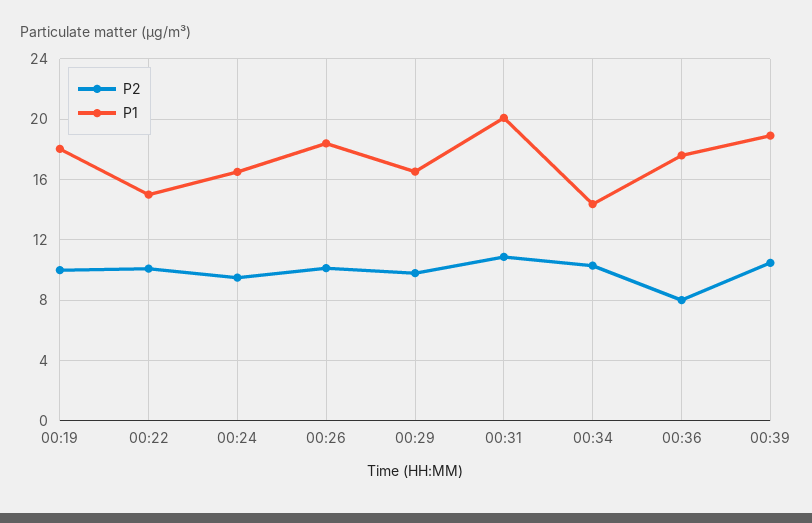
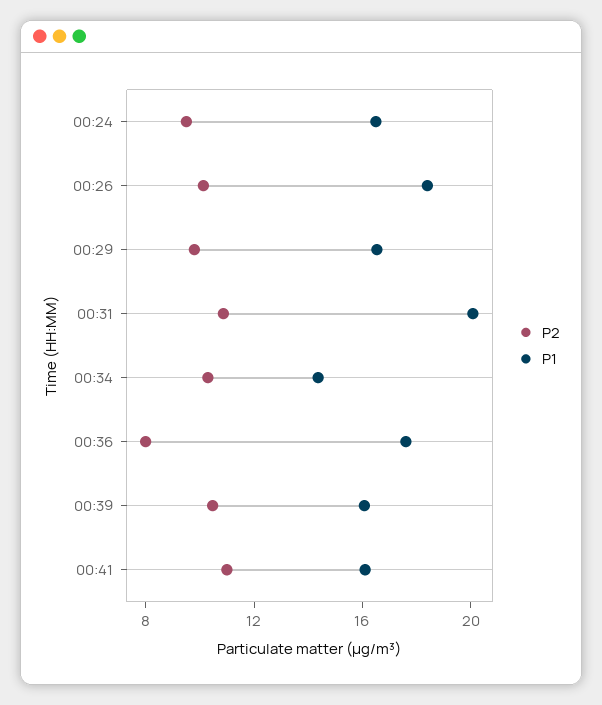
P2, 00:19: 10 -> none
P1, 00:19: 18 -> none
P2, 00:22: 10 -> none
P1, 00:22: 15 -> none
P1, 00:39: 19 -> 16
P2, 00:41: none -> 11
P1, 00:41: none -> 16

